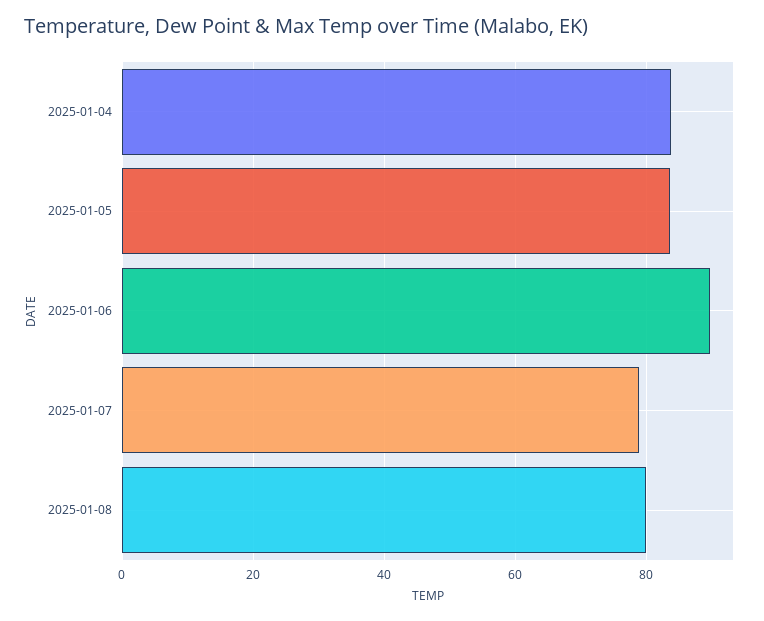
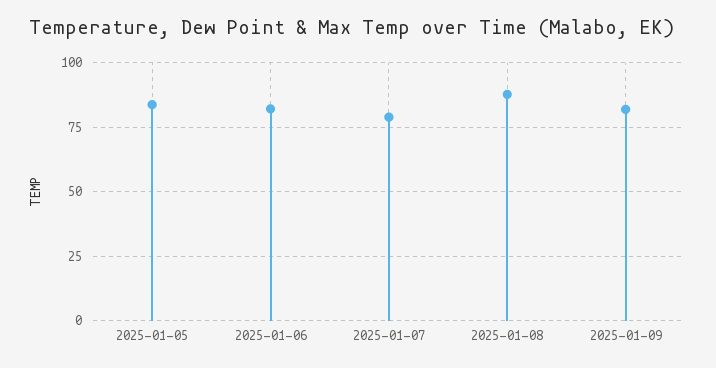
2025-01-04: 84 -> none
2025-01-06: 90 -> 82.5
2025-01-08: 80 -> 87.5
2025-01-09: none -> 82.5

